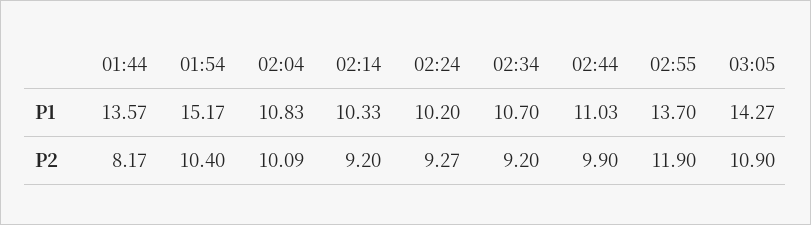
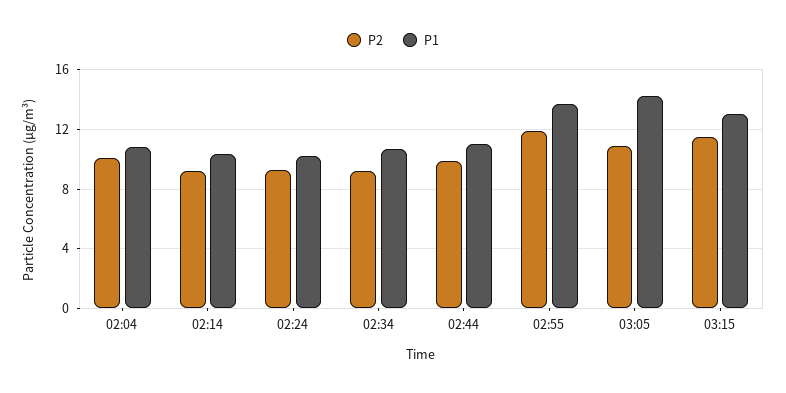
P1, 01:44: 13.57 -> none
P1, 01:54: 15.17 -> none
P2, 01:44: 8.17 -> none
P2, 01:54: 10.4 -> none
P2, 03:15: none -> 11.5
P1, 03:15: none -> 13

